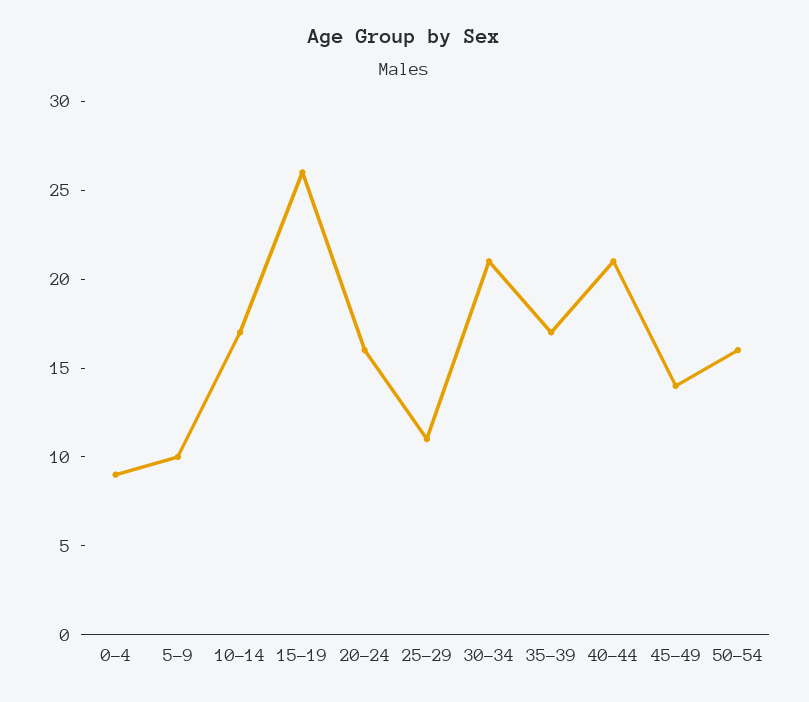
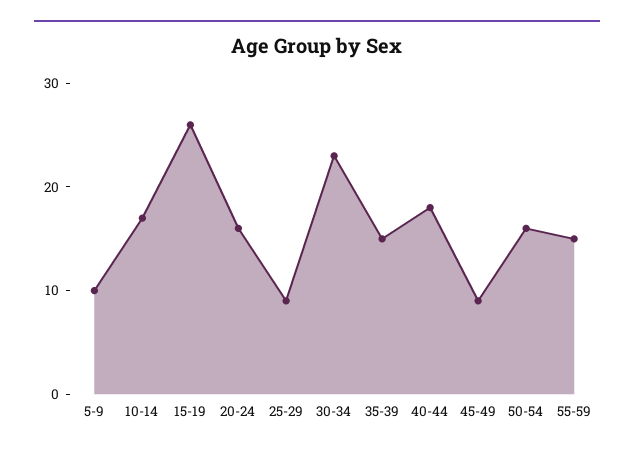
0-4: 9 -> none
25-29: 11 -> 9
30-34: 21 -> 23
35-39: 17 -> 15
40-44: 21 -> 18
45-49: 14 -> 9
55-59: none -> 15

